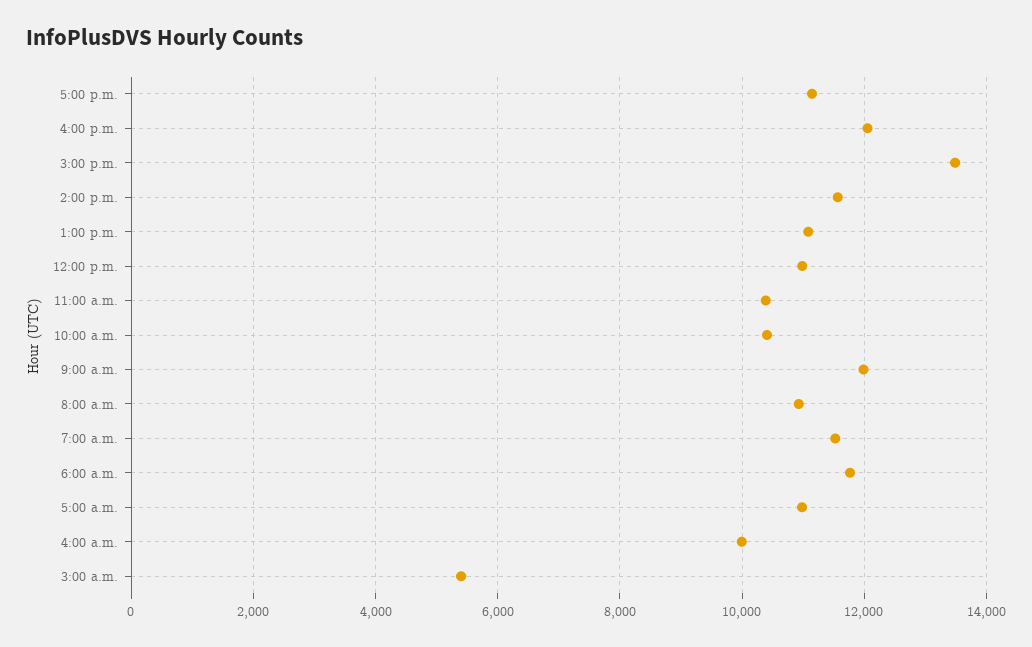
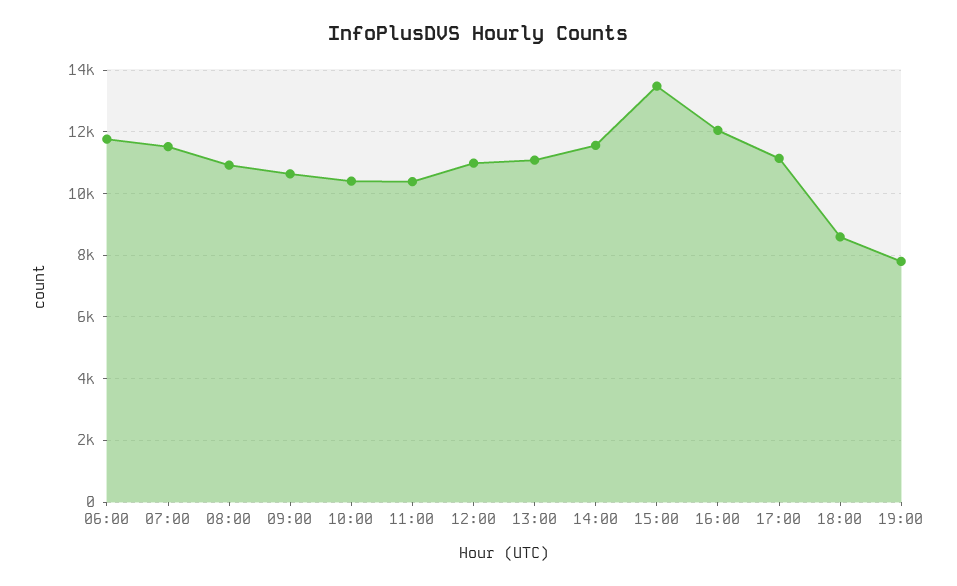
9:00 a.m.: 12000 -> 10600
5:00 a.m.: 11000 -> none
4:00 a.m.: 10000 -> none
3:00 a.m.: 5400 -> none
18:00: none -> 8600
19:00: none -> 7800

